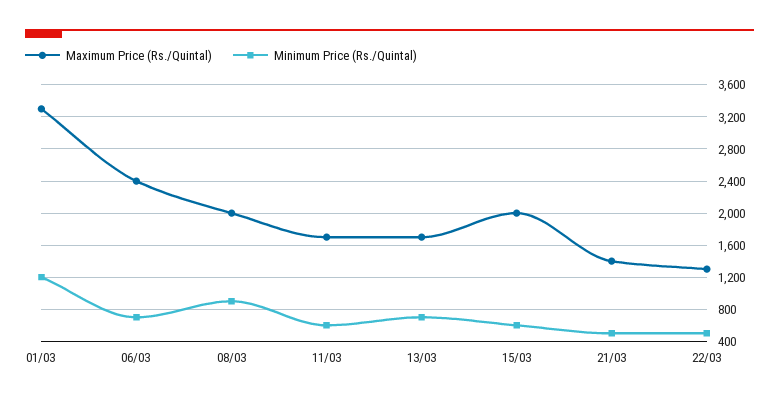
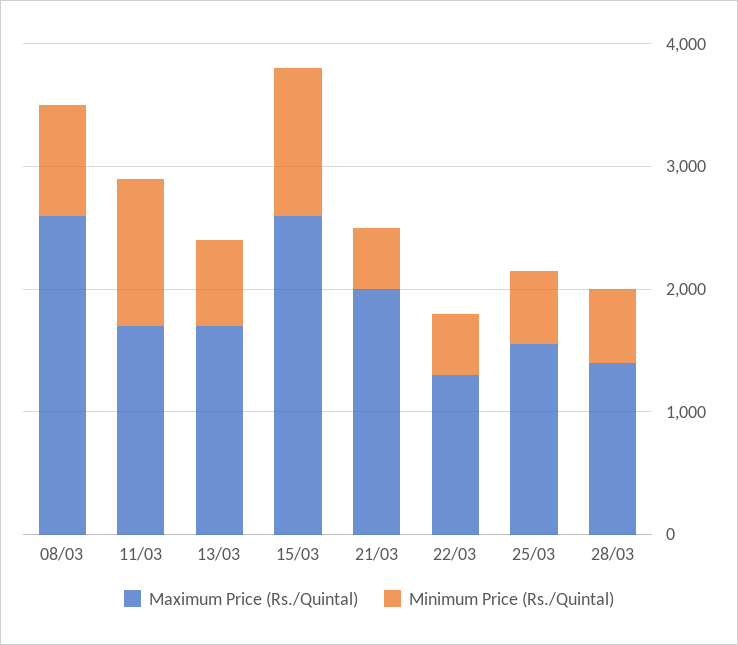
Maximum Price (Rs./Quintal), 01/03: 3300 -> none
Minimum Price (Rs./Quintal), 01/03: 1200 -> none
Maximum Price (Rs./Quintal), 06/03: 2400 -> none
Minimum Price (Rs./Quintal), 06/03: 700 -> none
Maximum Price (Rs./Quintal), 08/03: 2000 -> 2600
Minimum Price (Rs./Quintal), 11/03: 600 -> 1200
Maximum Price (Rs./Quintal), 15/03: 2000 -> 2600
Minimum Price (Rs./Quintal), 15/03: 600 -> 1200
Maximum Price (Rs./Quintal), 21/03: 1400 -> 2000
Maximum Price (Rs./Quintal), 25/03: none -> 1600
Minimum Price (Rs./Quintal), 25/03: none -> 600
Maximum Price (Rs./Quintal), 28/03: none -> 1400
Minimum Price (Rs./Quintal), 28/03: none -> 600

